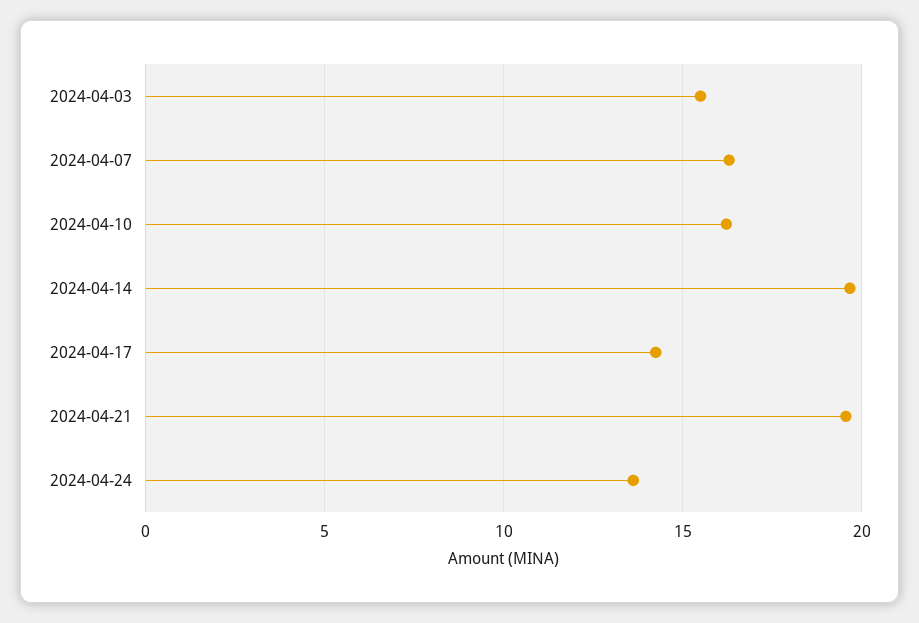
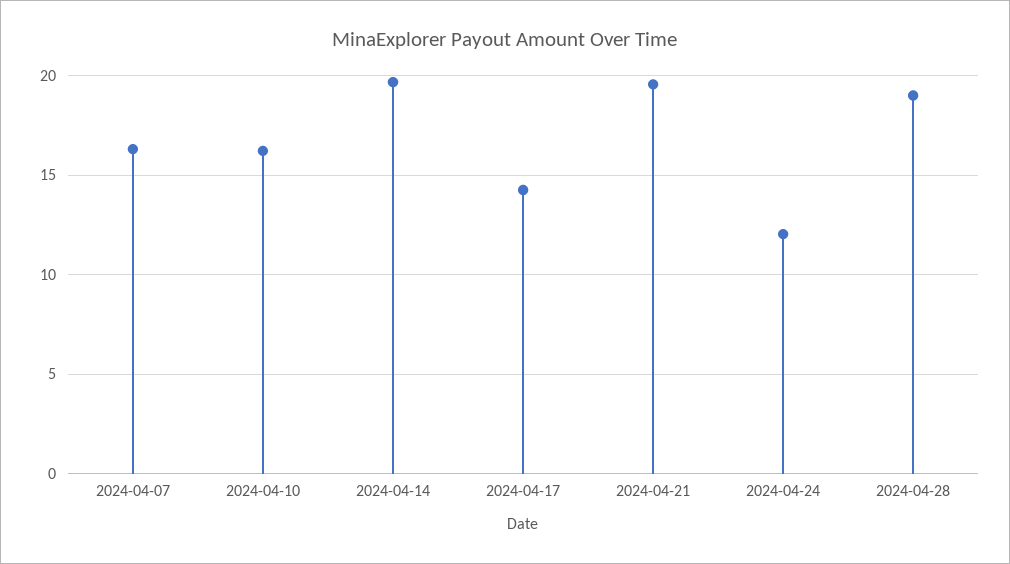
2024-04-03: 15.5 -> none
2024-04-24: 13.5 -> 12
2024-04-28: none -> 19

